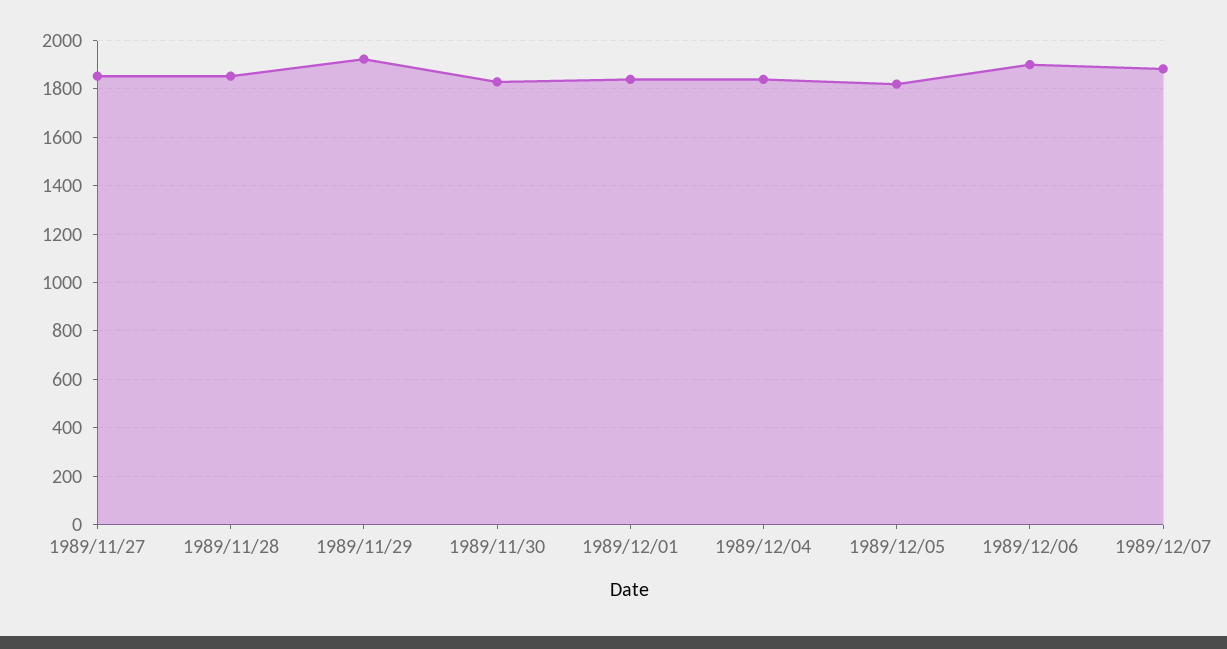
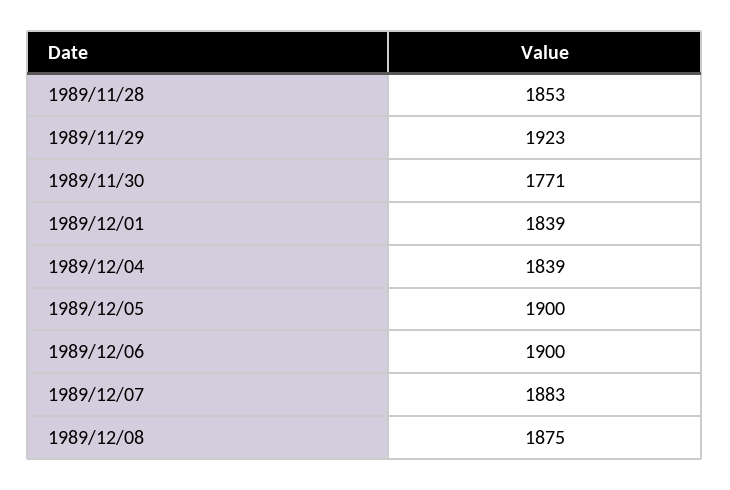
1989/11/27: 1850 -> none
1989/11/30: 1825 -> 1771
1989/12/05: 1825 -> 1900
1989/12/08: none -> 1875

